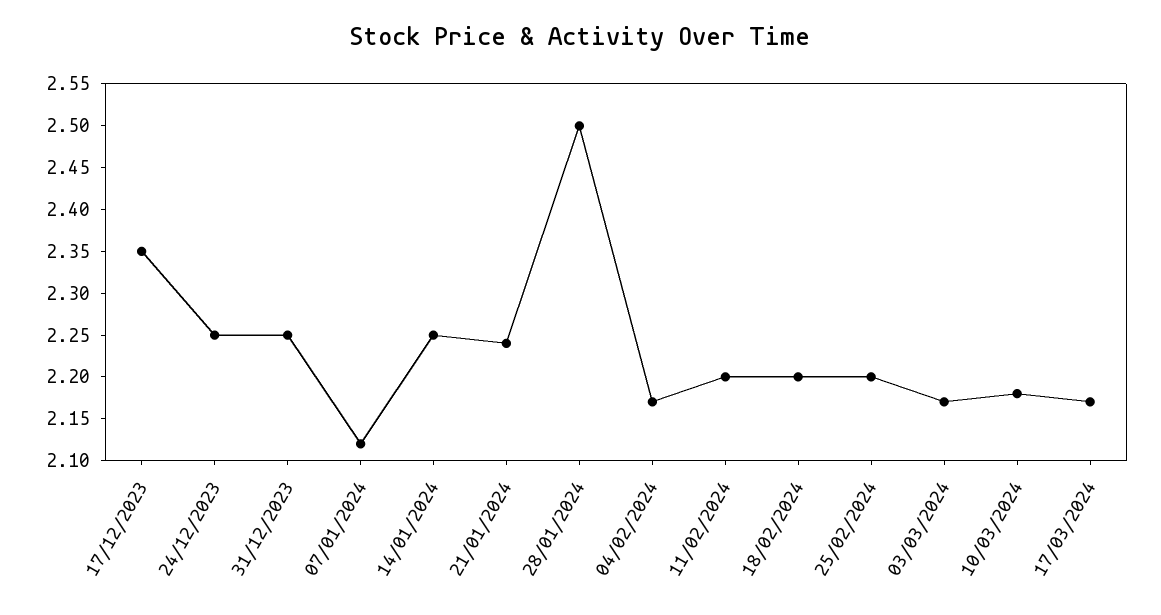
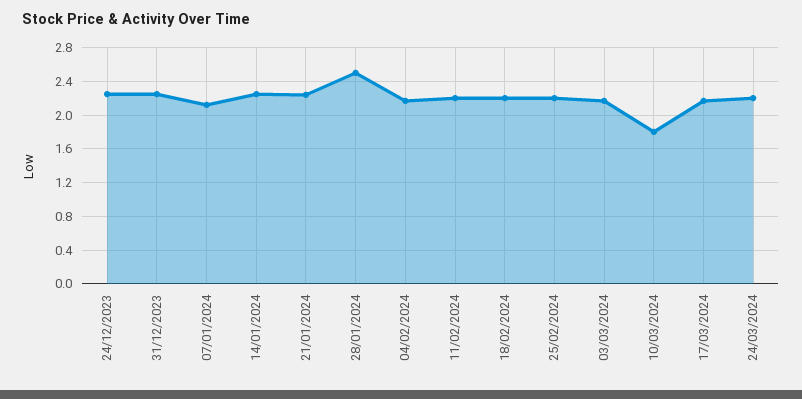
17/12/2023: 2.35 -> none
10/03/2024: 2.18 -> 1.8
24/03/2024: none -> 2.2

